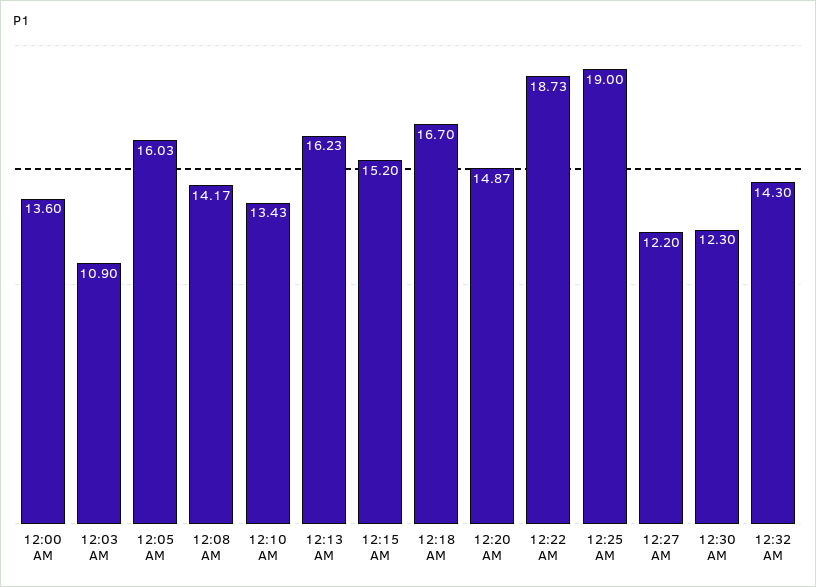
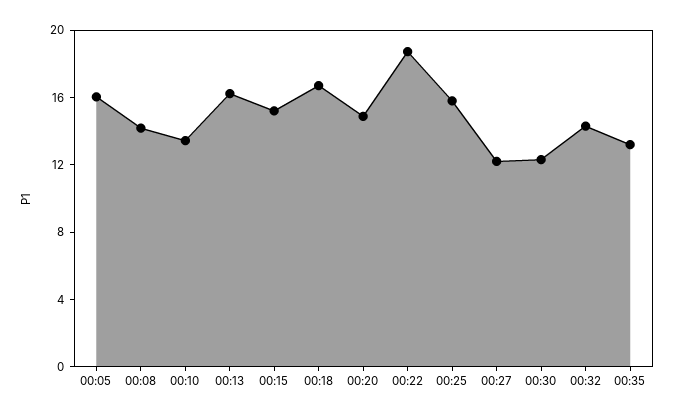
12:00 AM: 13.6 -> none
12:03 AM: 10.9 -> none
12:25 AM: 19 -> 16
00:35: none -> 13

